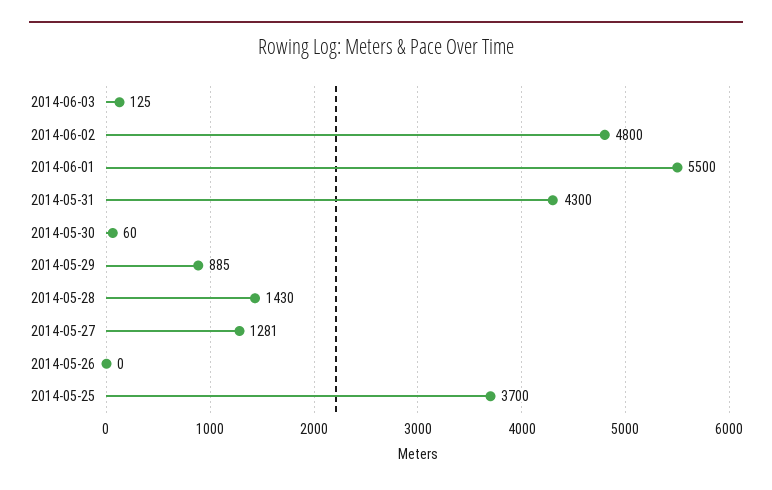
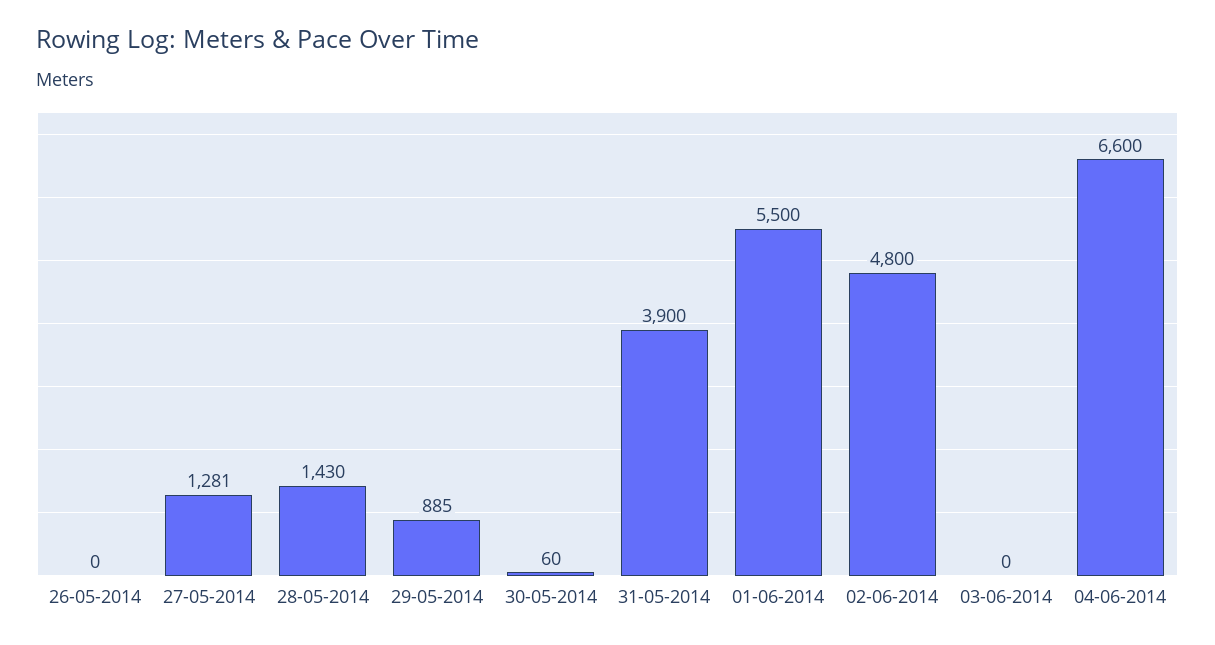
2014-06-03: 125 -> 0
2014-05-31: 4300 -> 3900
2014-05-25: 3700 -> none
04-06-2014: none -> 6600

